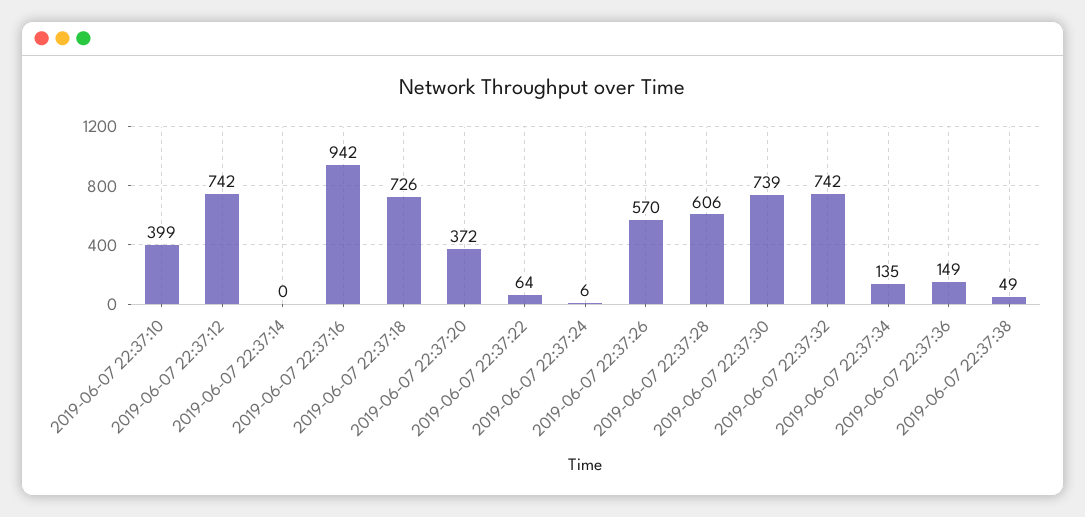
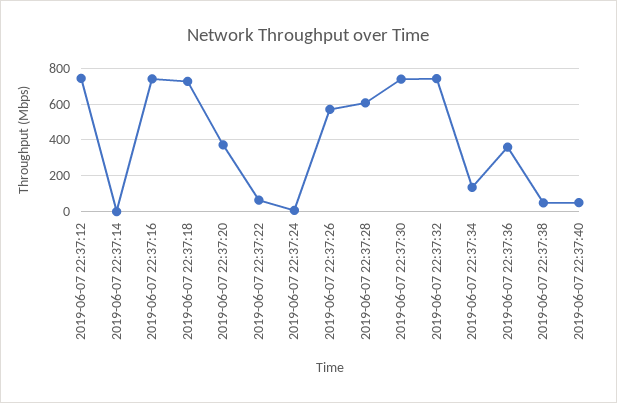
2019-06-07 22:37:10: 399 -> none
2019-06-07 22:37:16: 942 -> 750
2019-06-07 22:37:36: 149 -> 350
2019-06-07 22:37:40: none -> 50

